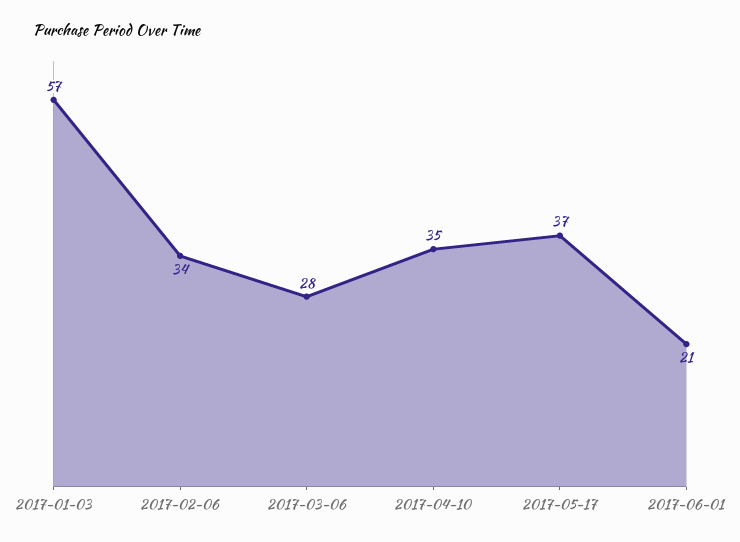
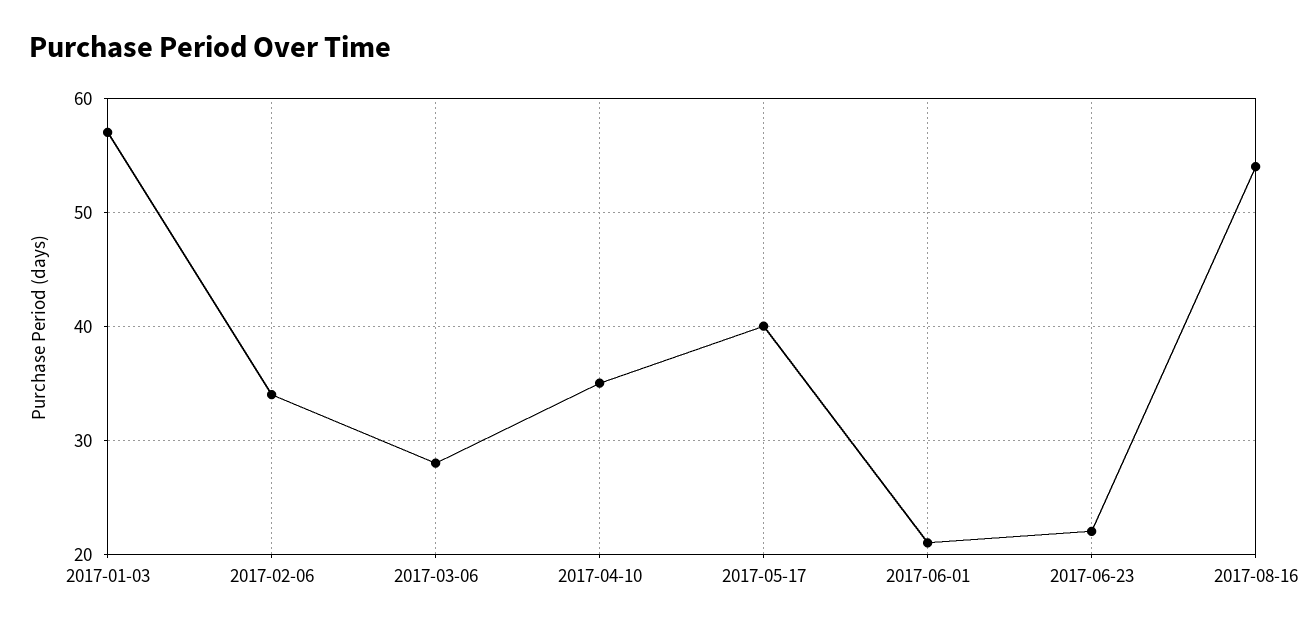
2017-05-17: 37 -> 40
2017-06-23: none -> 22
2017-08-16: none -> 54

